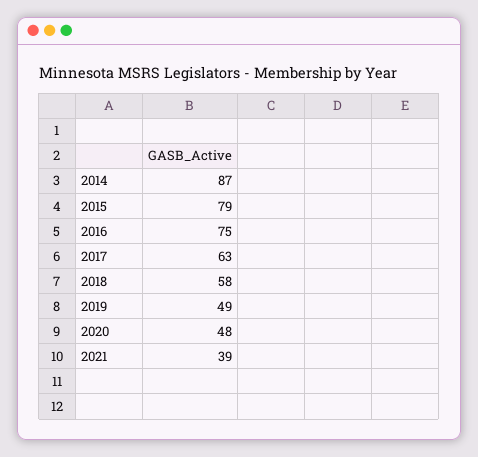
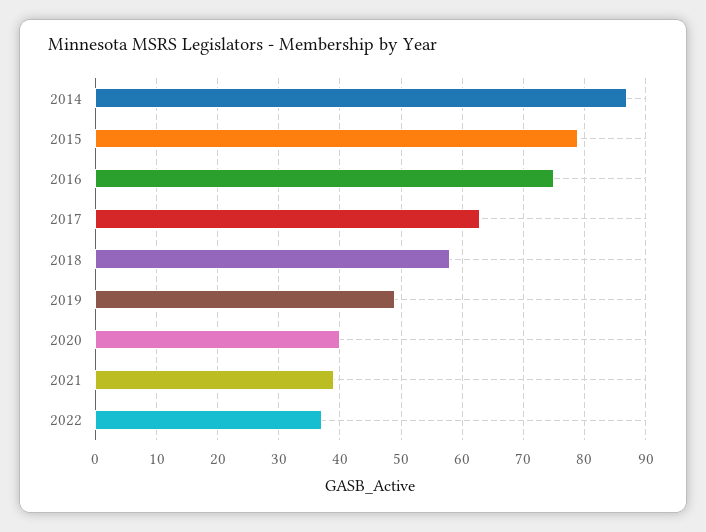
2020: 48 -> 40
2022: none -> 37

